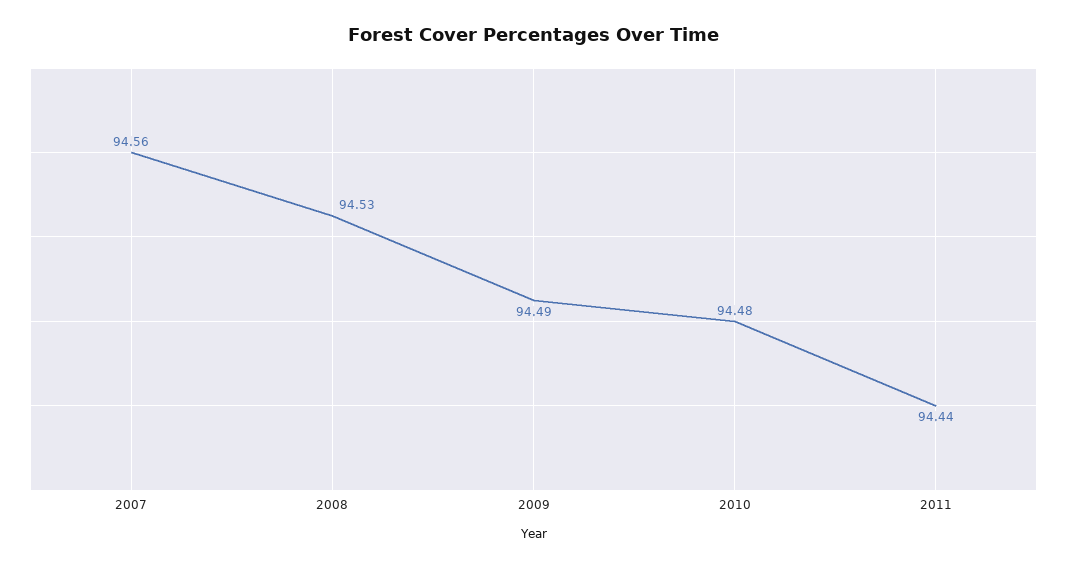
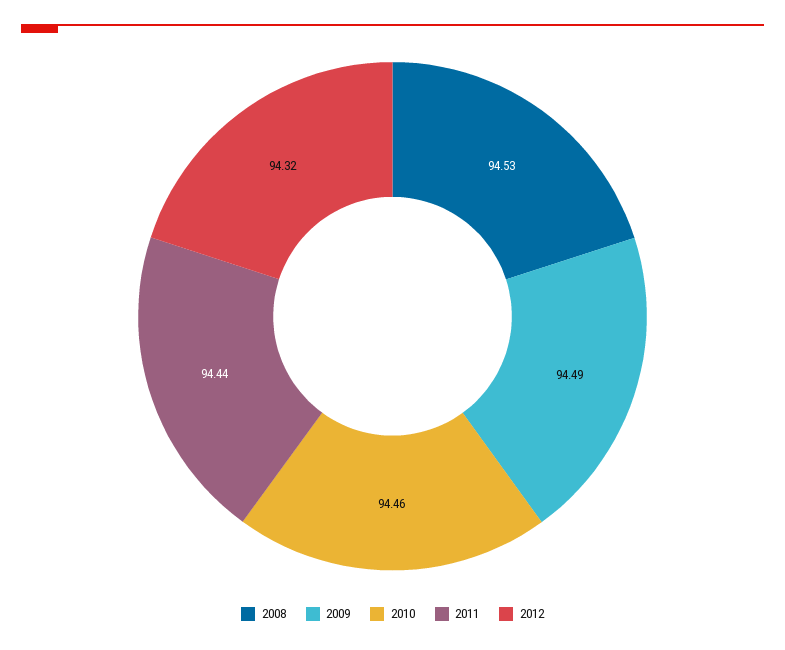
2007: 94.56 -> none
2010: 94.48 -> 94.46
2012: none -> 94.32

